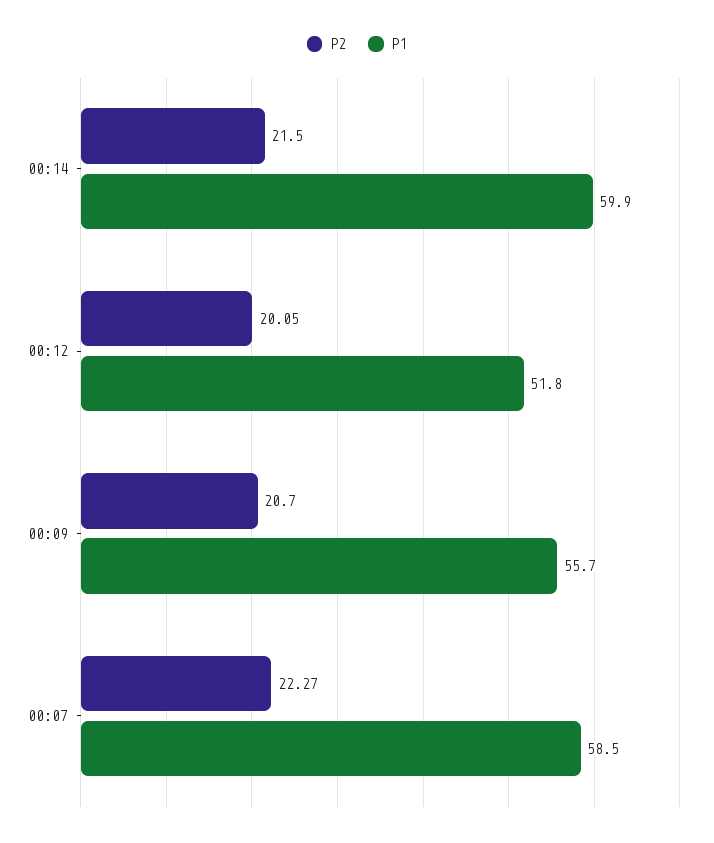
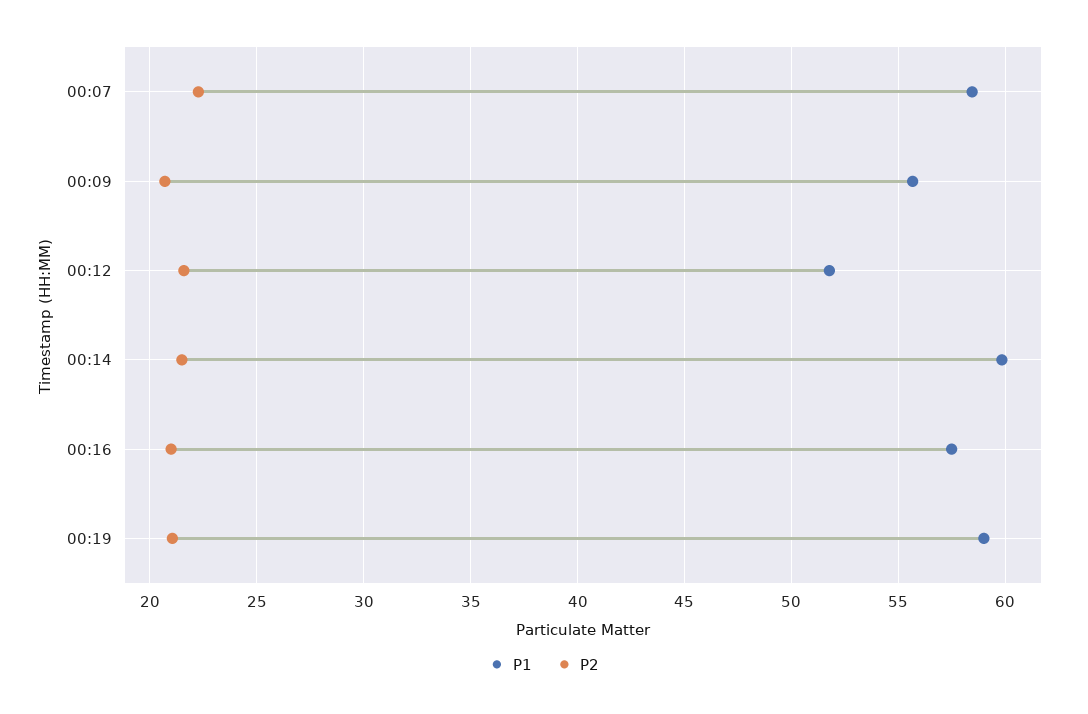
P2, 00:12: 20.05 -> 21.5
P1, 00:16: none -> 57.5
P2, 00:16: none -> 21
P1, 00:19: none -> 59
P2, 00:19: none -> 21

